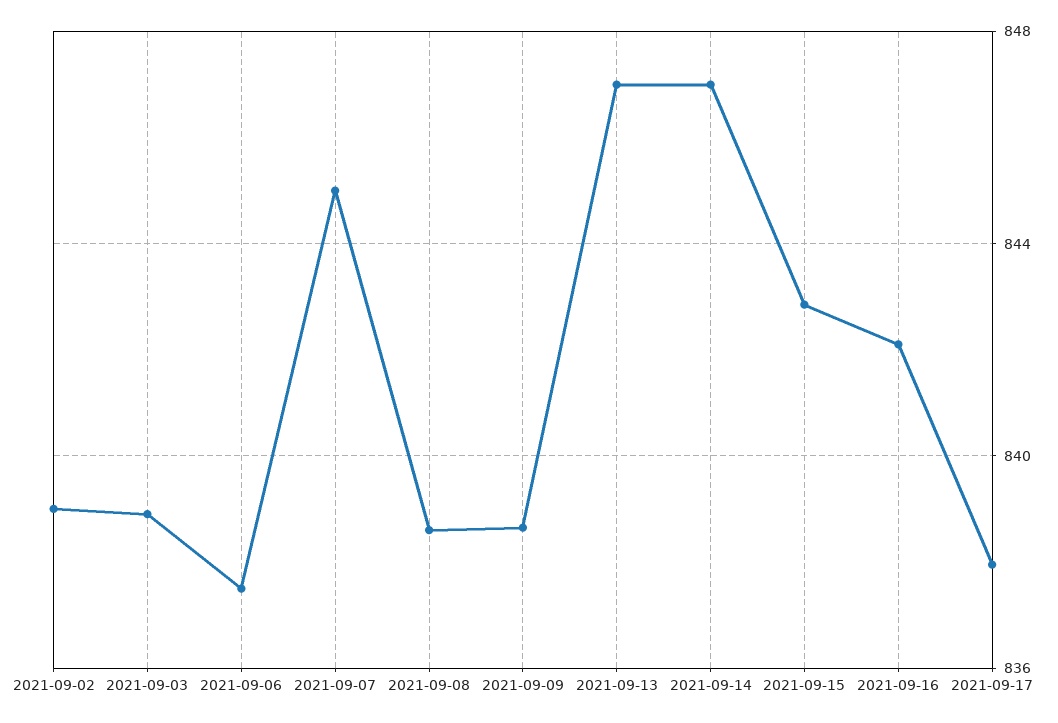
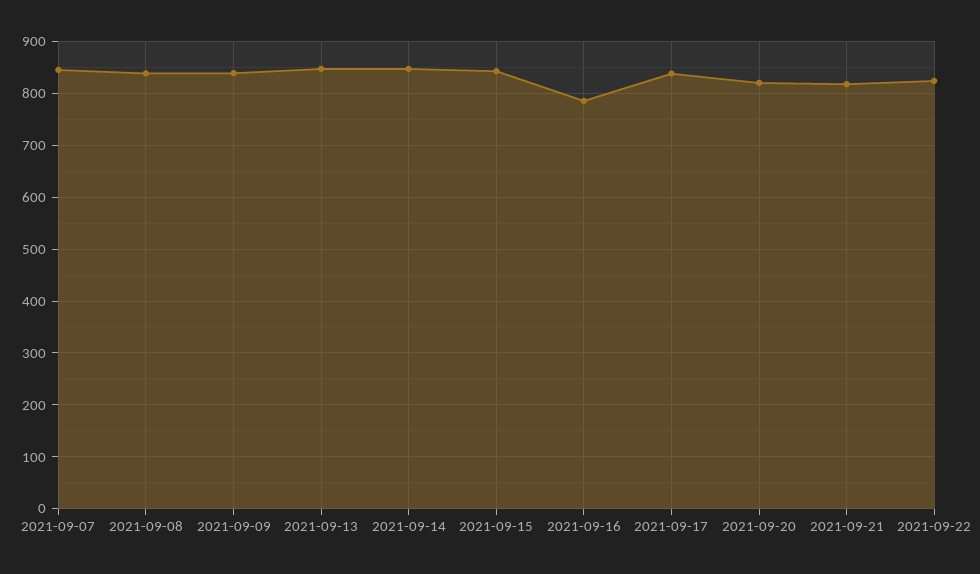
2021-09-02: 839 -> none
2021-09-03: 839 -> none
2021-09-06: 837.5 -> none
2021-09-16: 842 -> 780
2021-09-20: none -> 820
2021-09-21: none -> 820
2021-09-22: none -> 820

